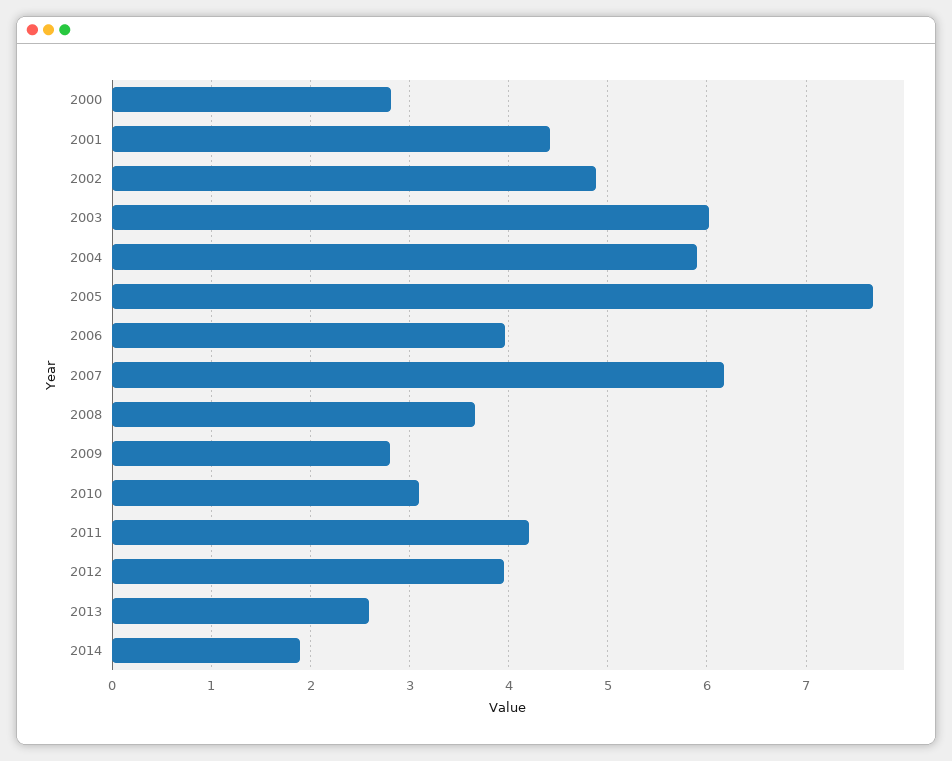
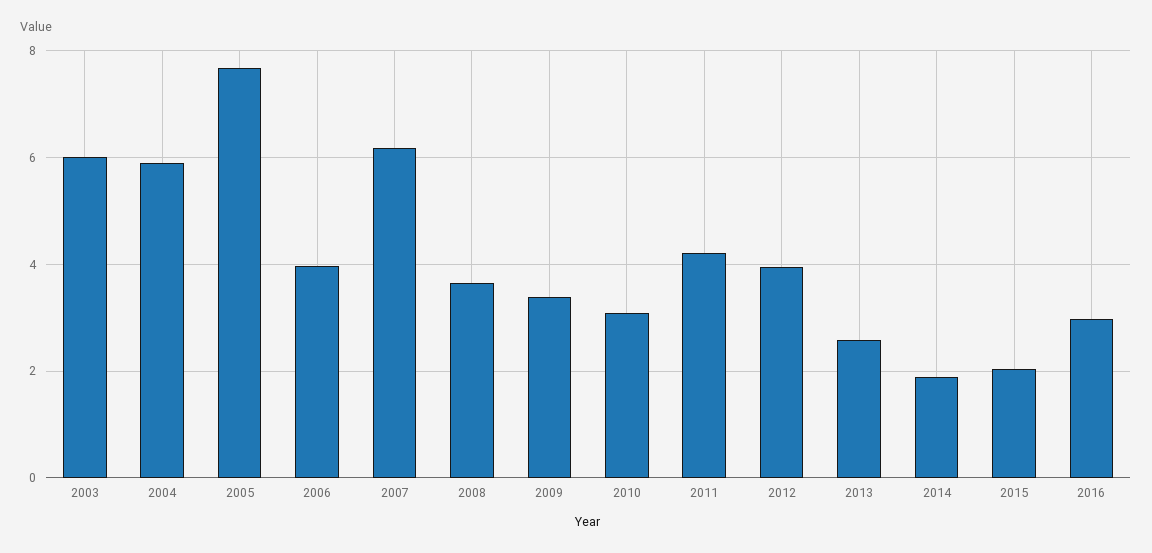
2000: 2.8 -> none
2001: 4.4 -> none
2002: 4.9 -> none
2009: 2.8 -> 3.4
2015: none -> 2
2016: none -> 3

